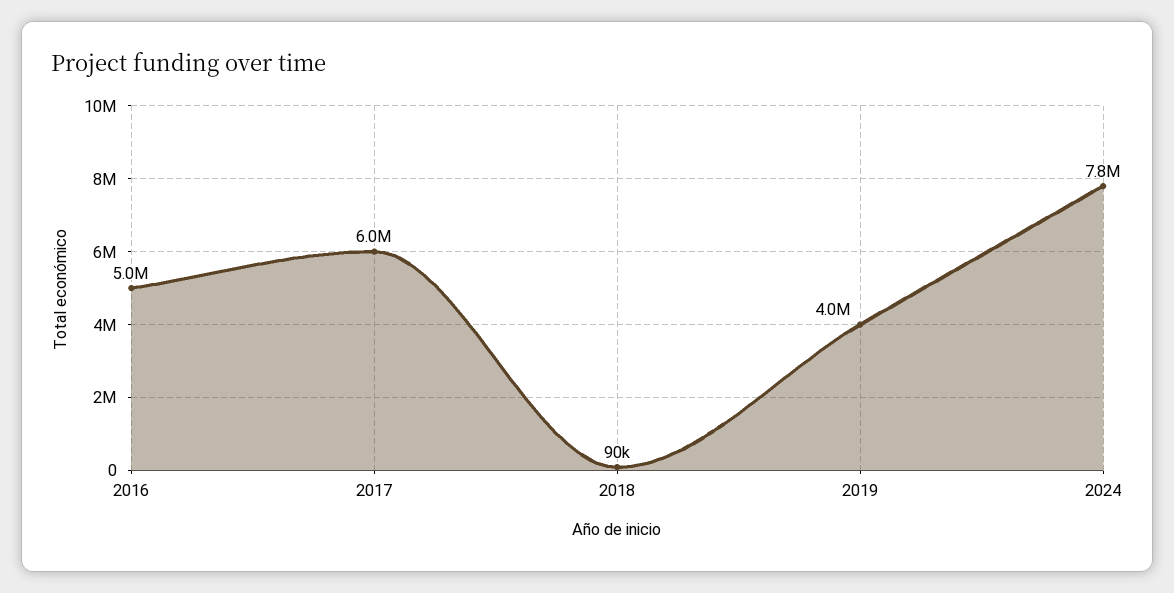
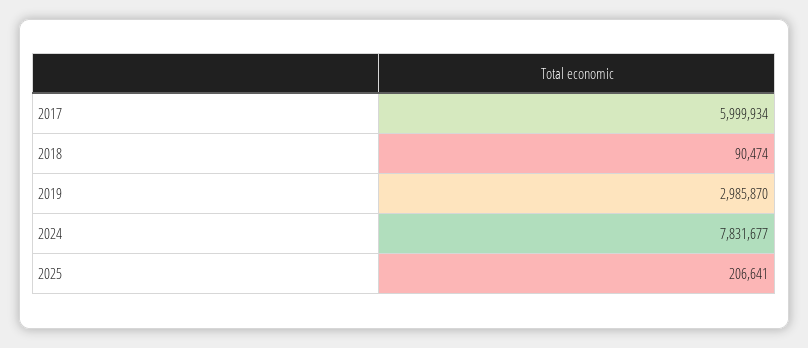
2016: 5000000 -> none
2019: 4000000 -> 2985870
2025: none -> 206641

